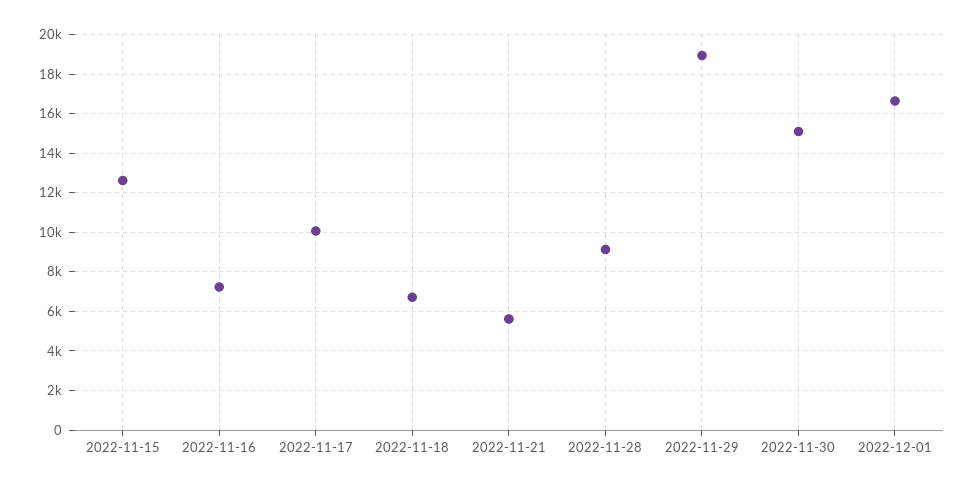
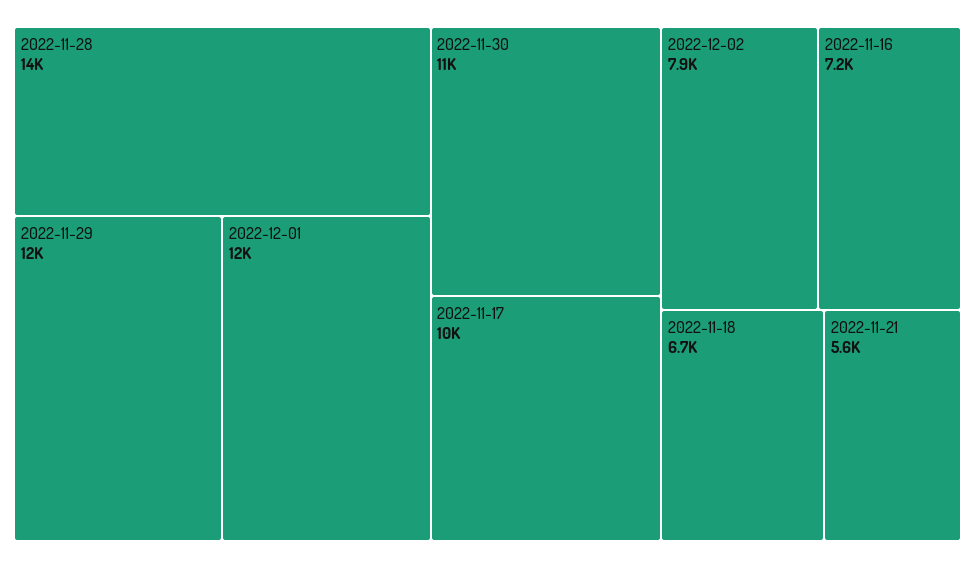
2022-11-15: 12500 -> none
2022-11-28: 9000 -> 14000
2022-11-29: 19000 -> 12000
2022-11-30: 15000 -> 11000
2022-12-01: 16500 -> 12000
2022-12-02: none -> 7900

